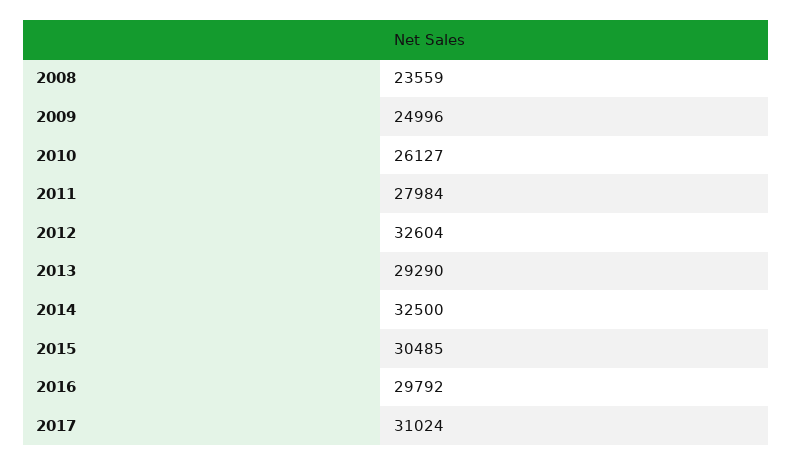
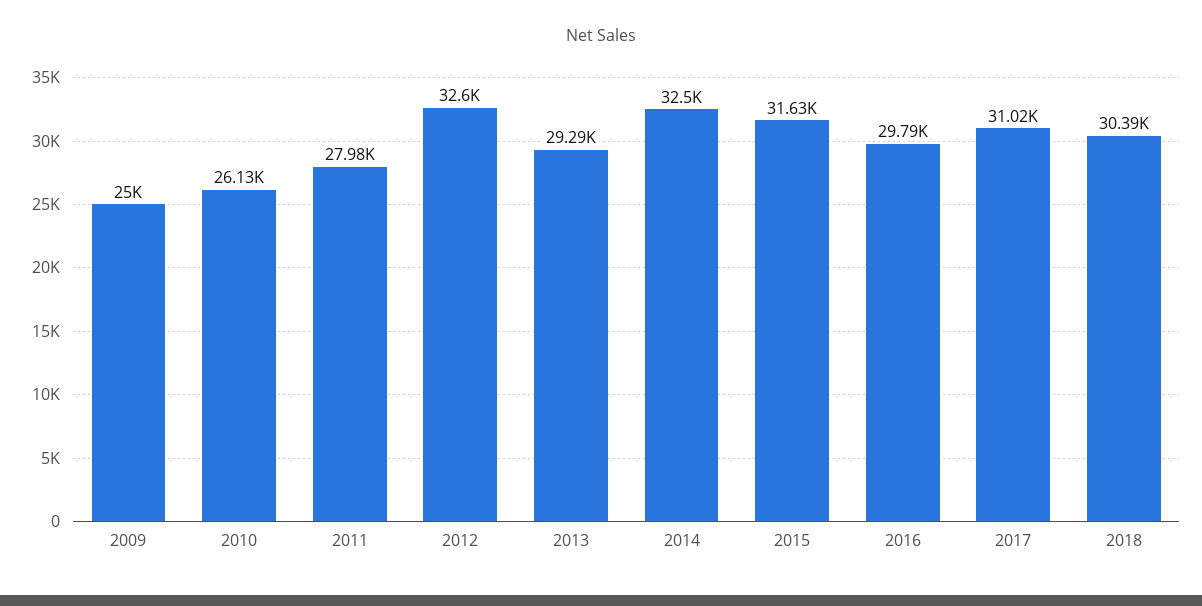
2008: 23559 -> none
2015: 30485 -> 31630
2018: none -> 30390

